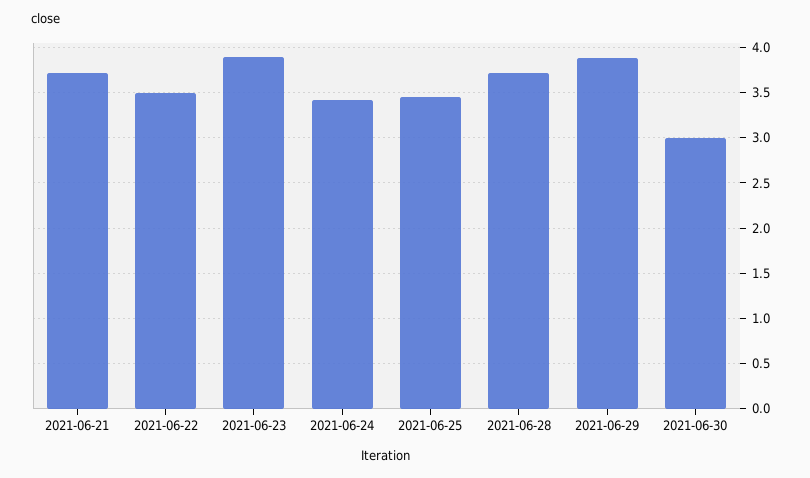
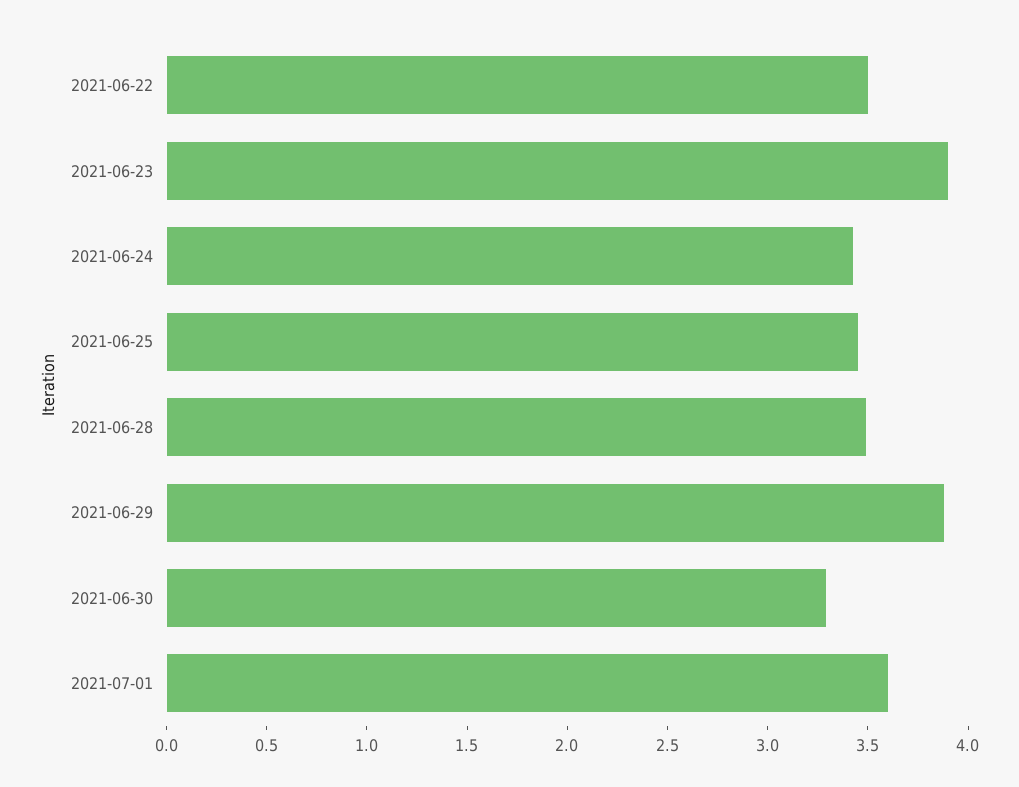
2021-06-21: 3.7 -> none
2021-06-28: 3.7 -> 3.5
2021-06-30: 3 -> 3.3
2021-07-01: none -> 3.6

